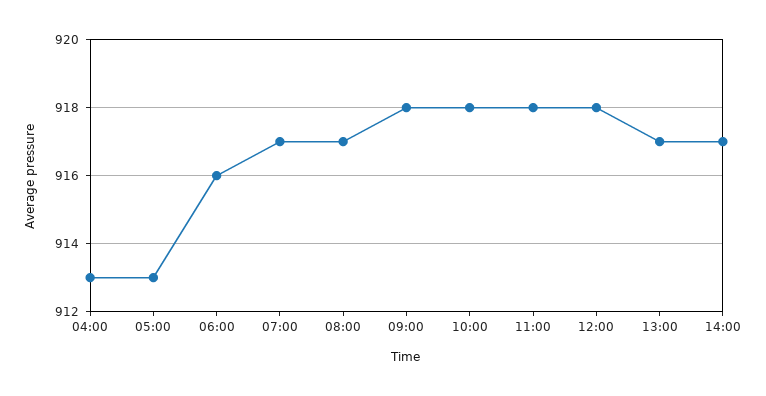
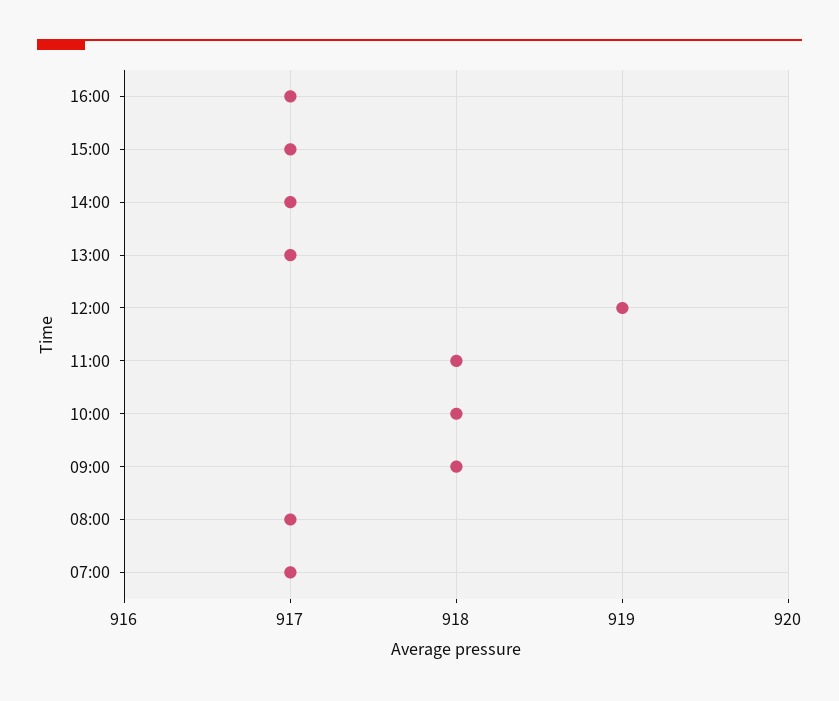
04:00: 913 -> none
05:00: 913 -> none
06:00: 916 -> none
12:00: 918 -> 919
16:00: none -> 917
15:00: none -> 917

